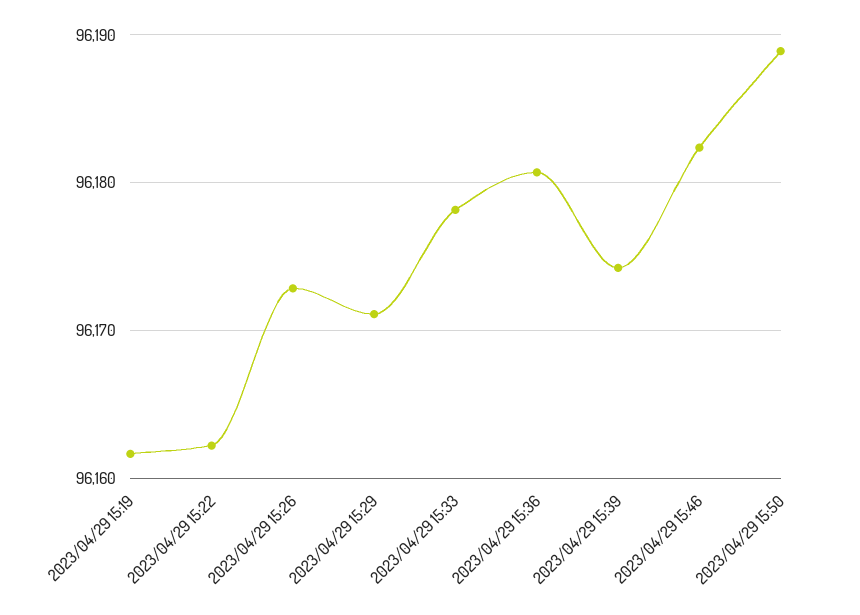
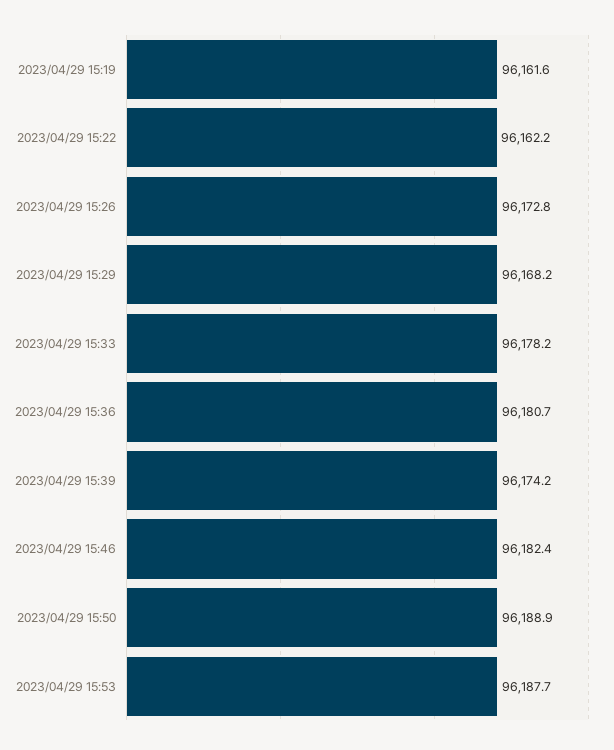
2023/04/29 15:29: 96171 -> 96168.2
2023/04/29 15:53: none -> 96187.7

